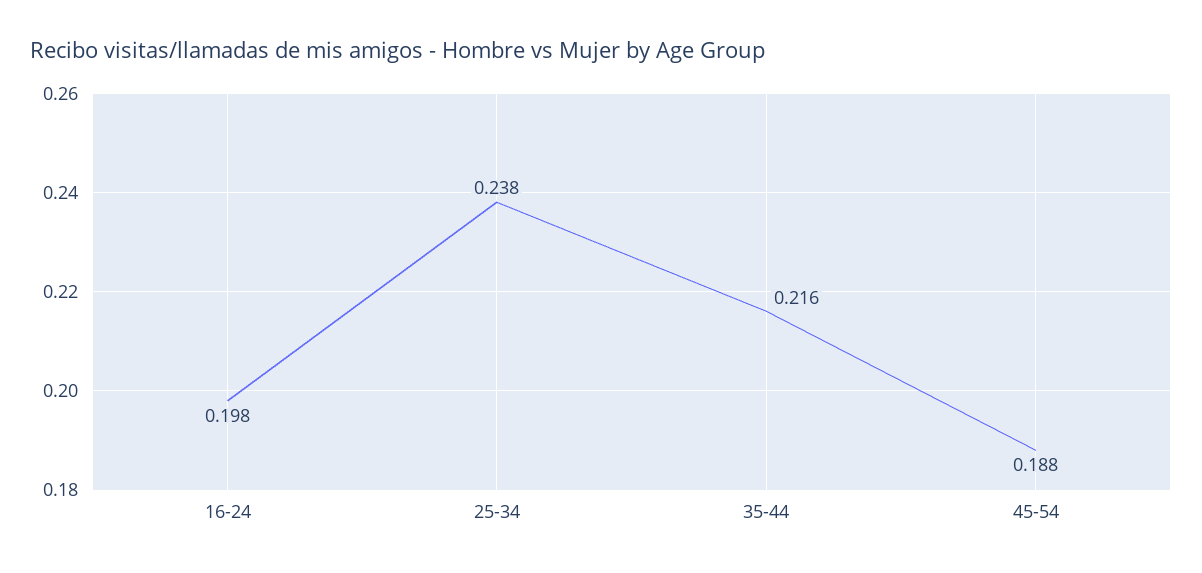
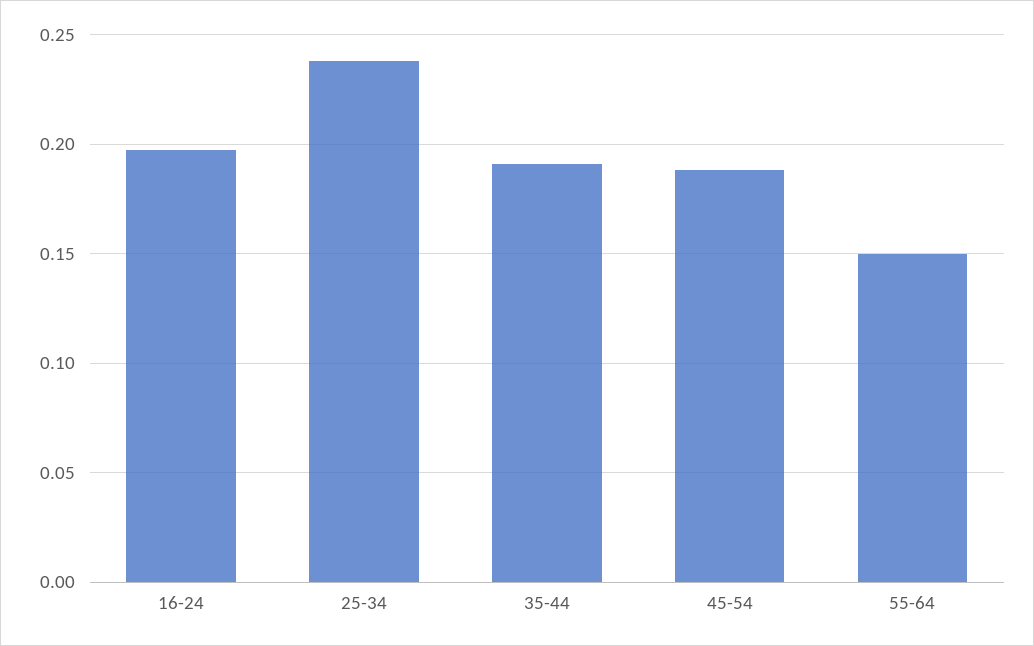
35-44: 0.216 -> 0.19
55-64: none -> 0.15

